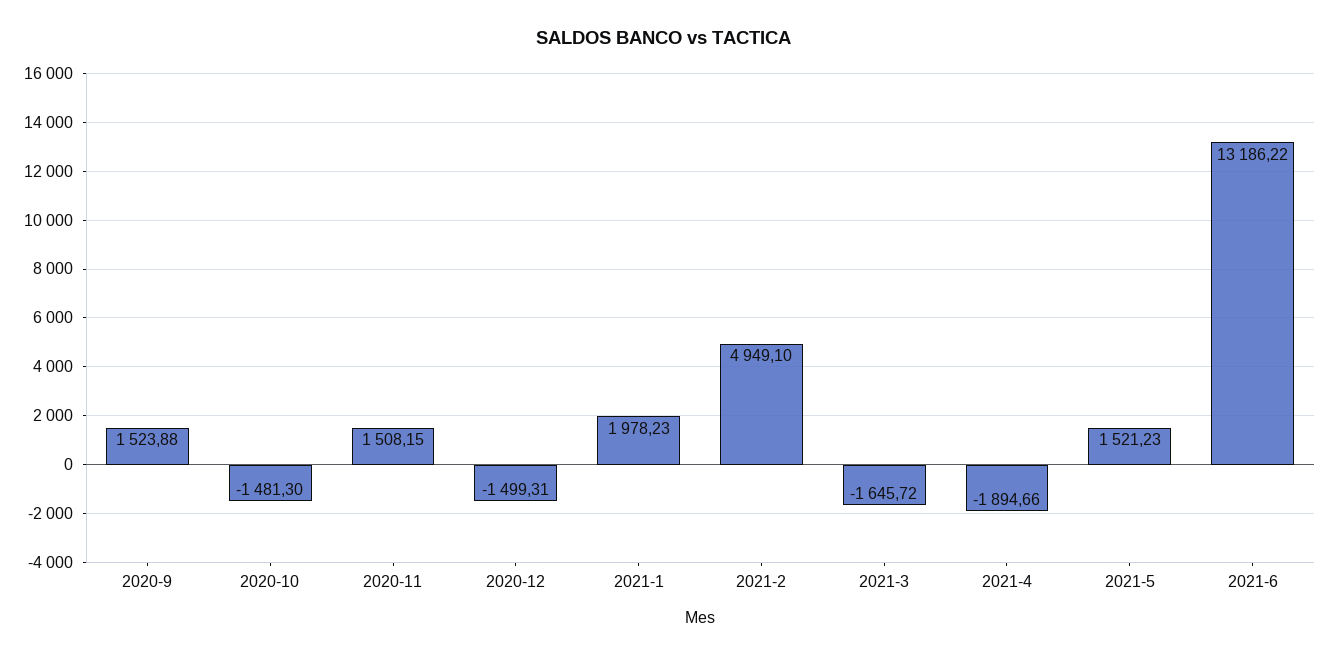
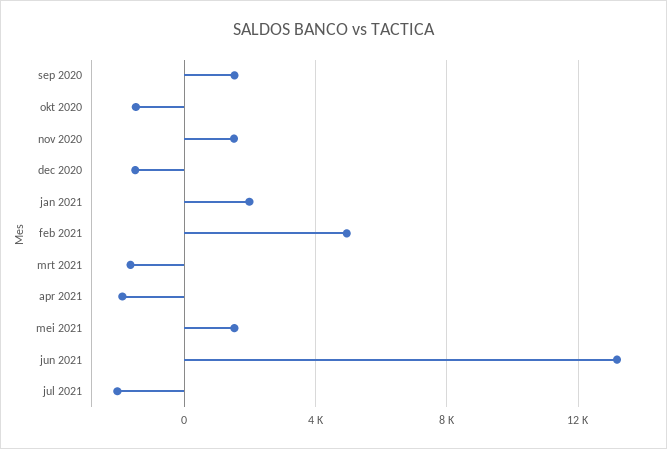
jul 2021: none -> -2000

